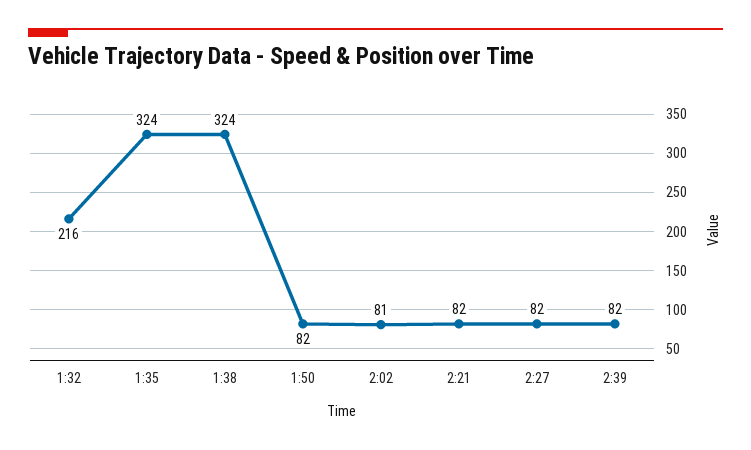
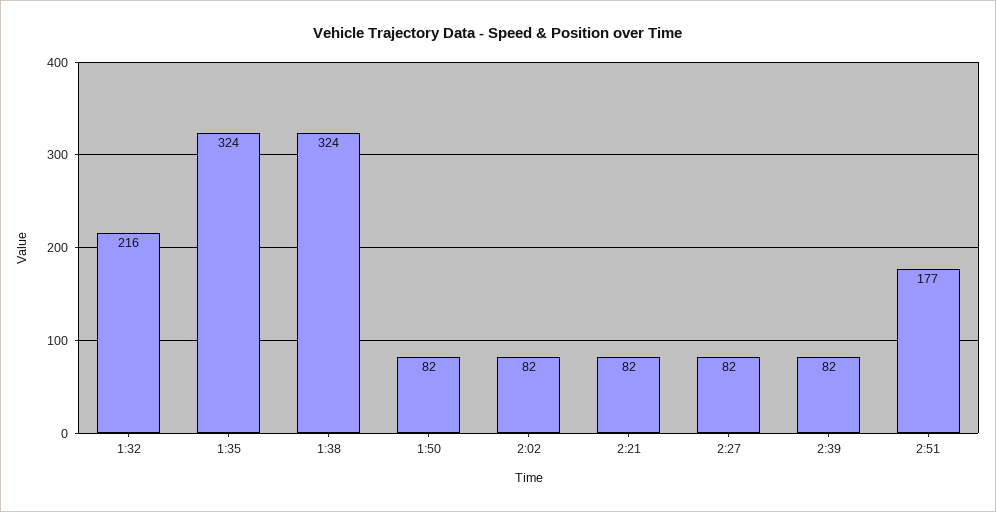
2:02: 81 -> 82
2:51: none -> 177

